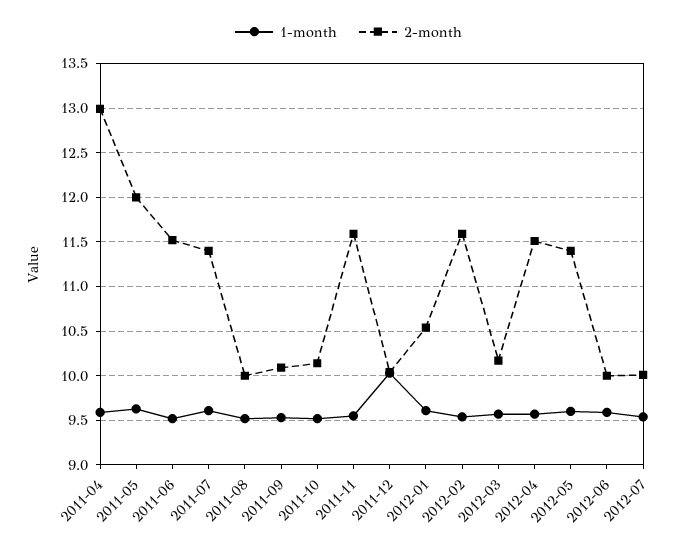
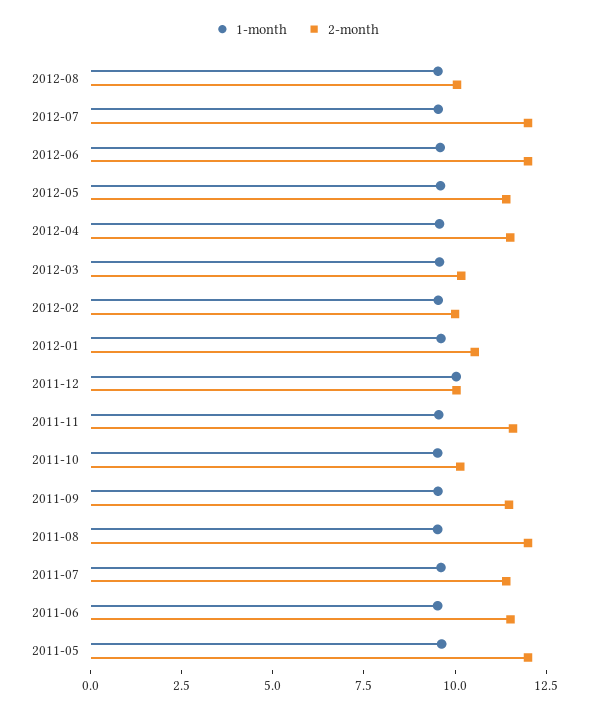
1-month, 2011-04: 9.6 -> none
2-month, 2011-04: 13 -> none
2-month, 2011-08: 10 -> 12
2-month, 2011-09: 10.1 -> 11.5
2-month, 2012-02: 11.6 -> 10
2-month, 2012-06: 10 -> 12
2-month, 2012-07: 10 -> 12
1-month, 2012-08: none -> 9.5
2-month, 2012-08: none -> 10

